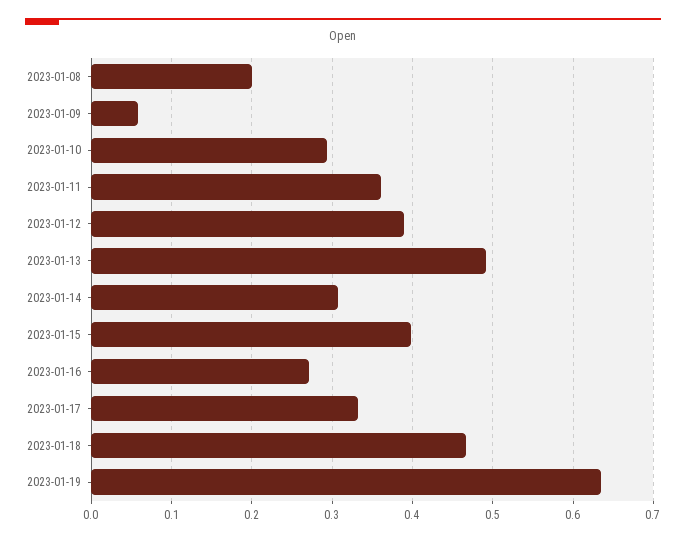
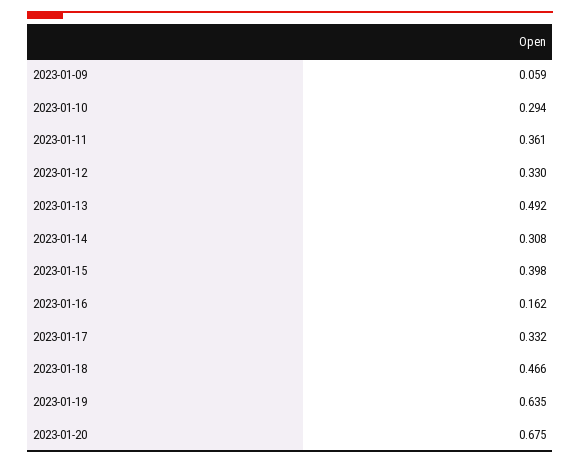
2023-01-08: 0.2 -> none
2023-01-12: 0.39 -> 0.33
2023-01-16: 0.27 -> 0.162
2023-01-20: none -> 0.675

